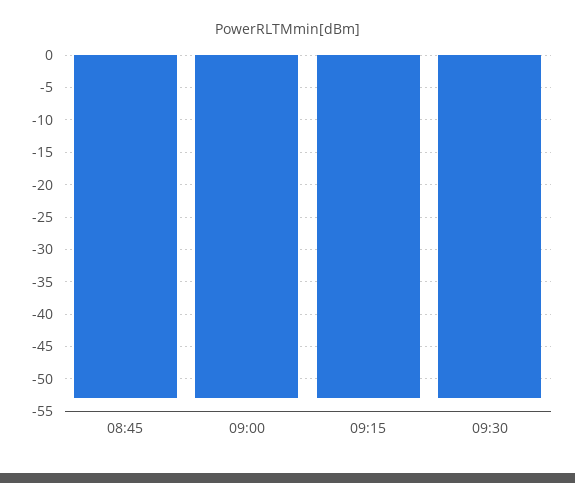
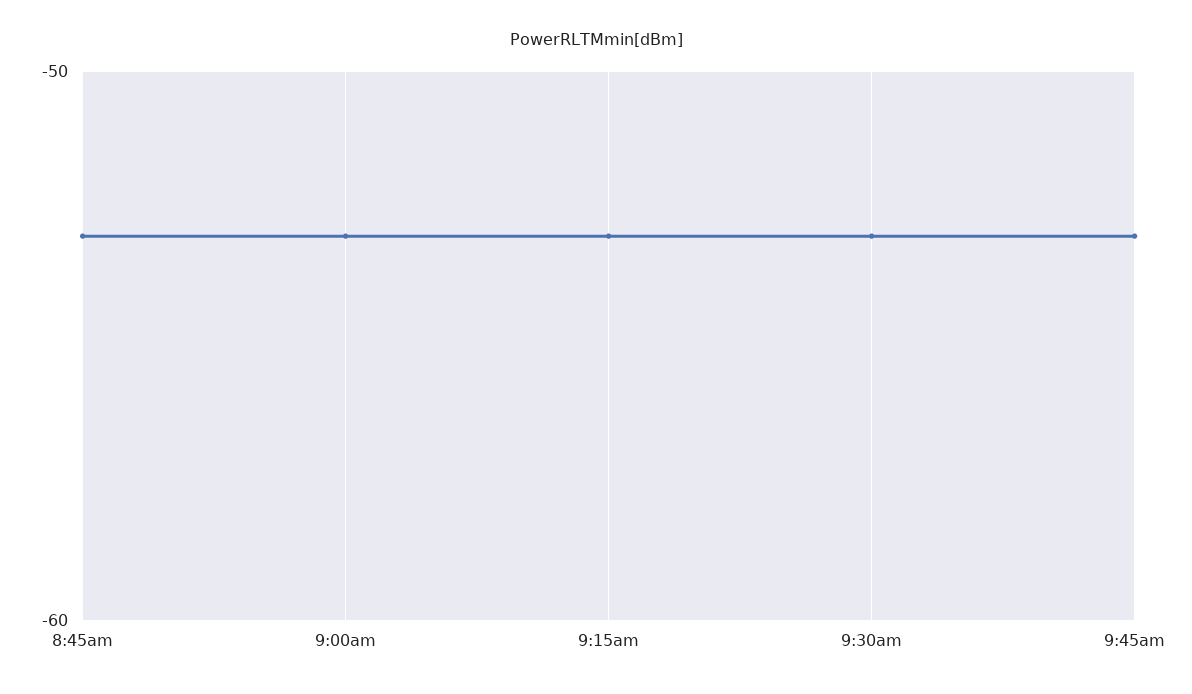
9:45am: none -> -53

